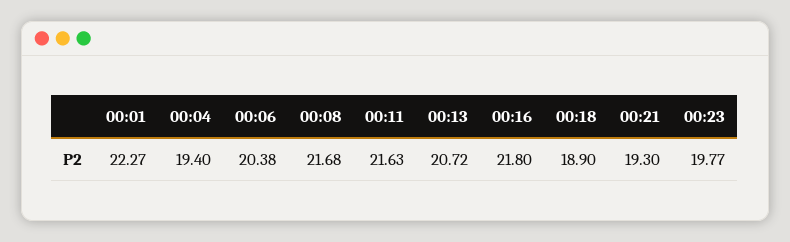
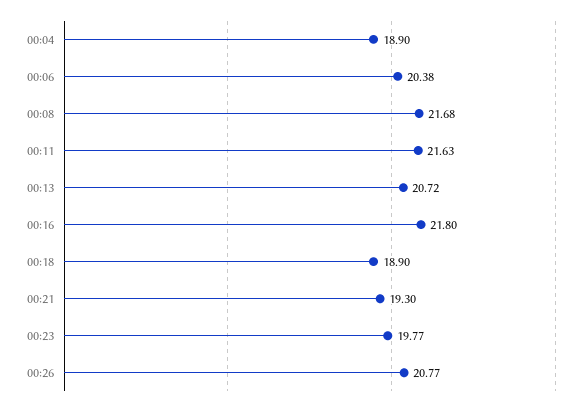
00:01: 22.27 -> none
00:04: 19.4 -> 18.9
00:26: none -> 20.77

